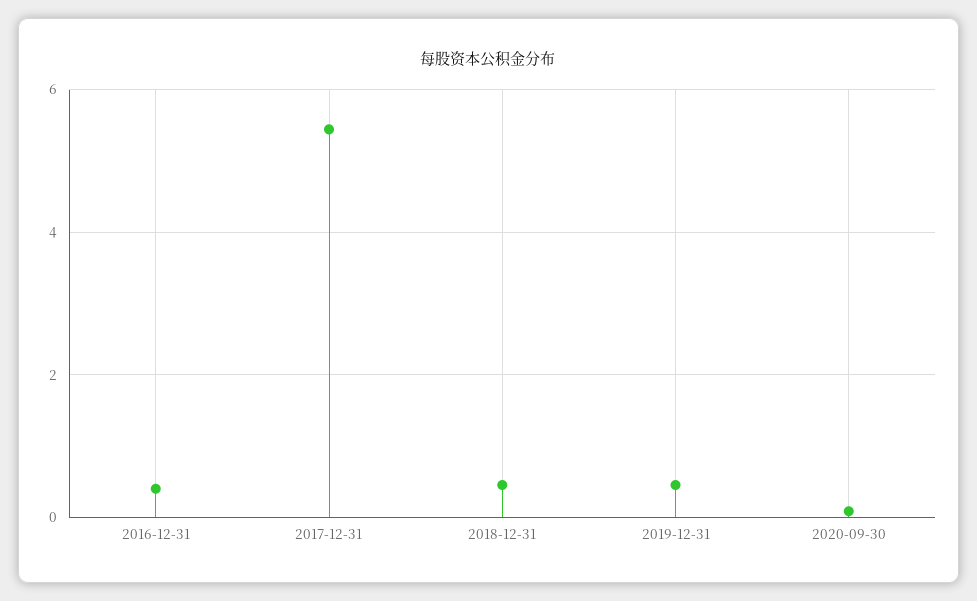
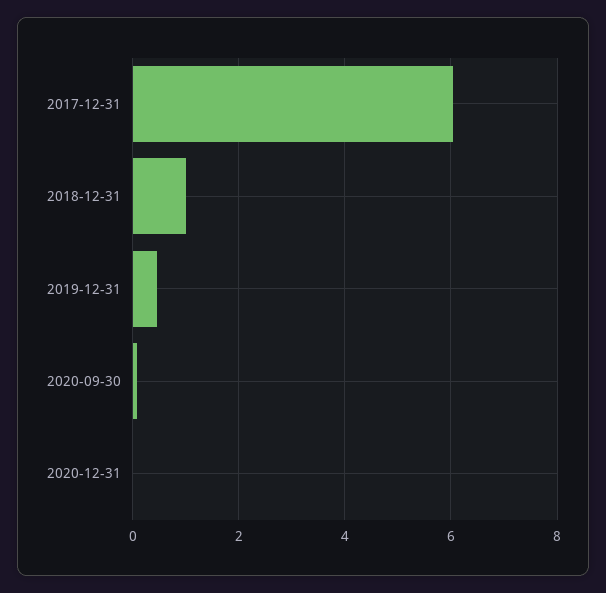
2016-12-31: 0.4 -> none
2017-12-31: 5.4 -> 6
2018-12-31: 0.4 -> 1
2020-12-31: none -> 0

